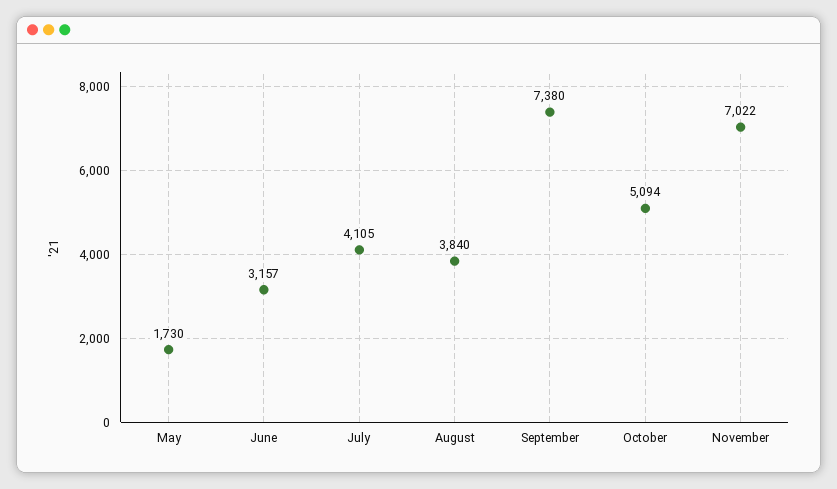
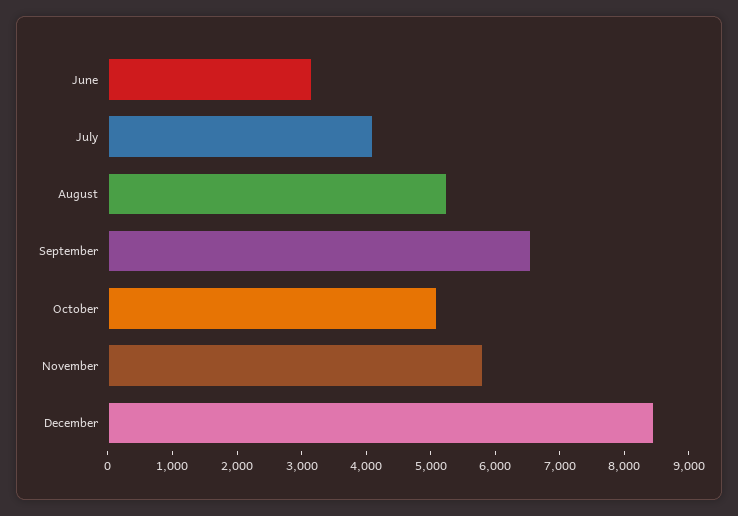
May: 1730 -> none
August: 3840 -> 5200
September: 7380 -> 6600
November: 7022 -> 5800
December: none -> 8400

